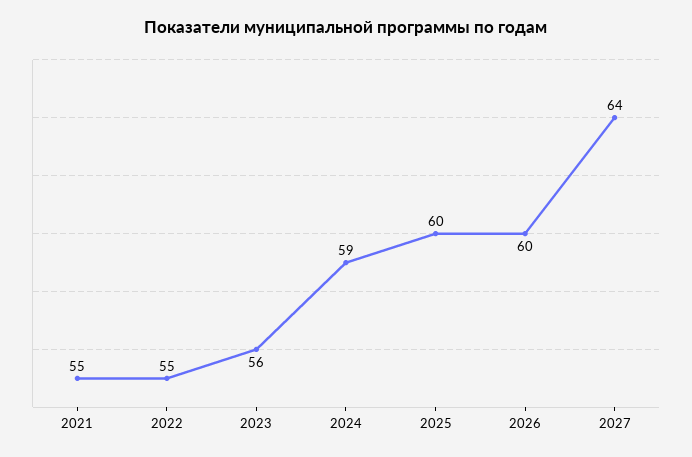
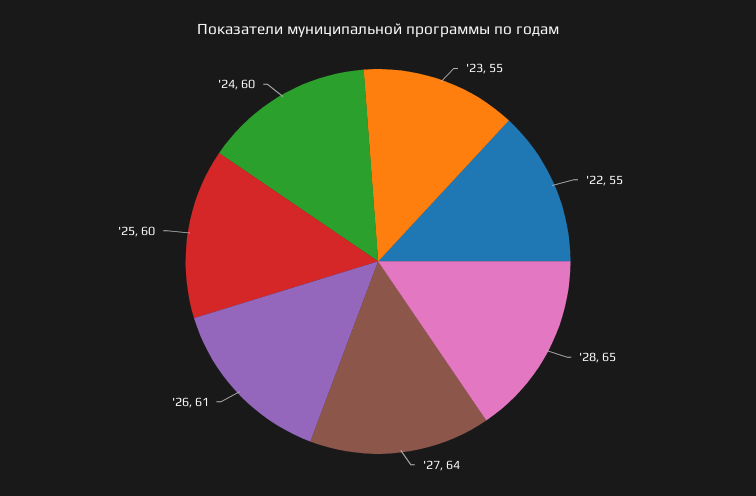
2021: 55 -> none
2023: 56 -> 55
2024: 59 -> 60
2026: 60 -> 61
'28: none -> 65

